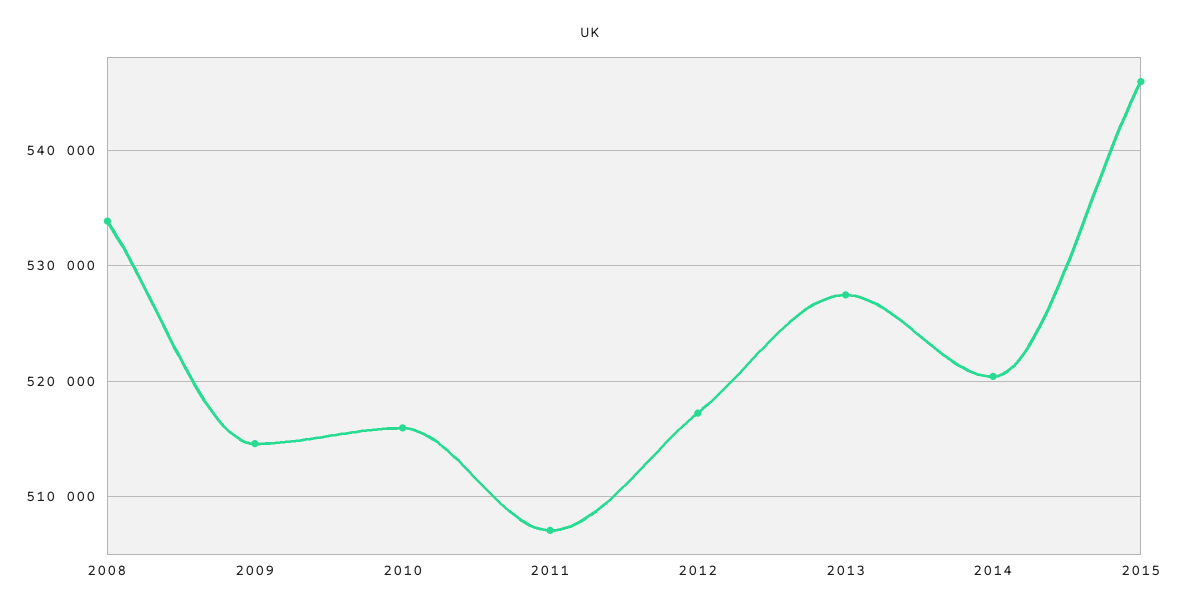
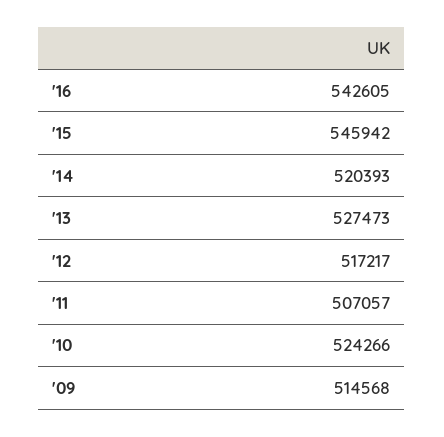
2008: 534000 -> none
2010: 516000 -> 524266
'16: none -> 542605

